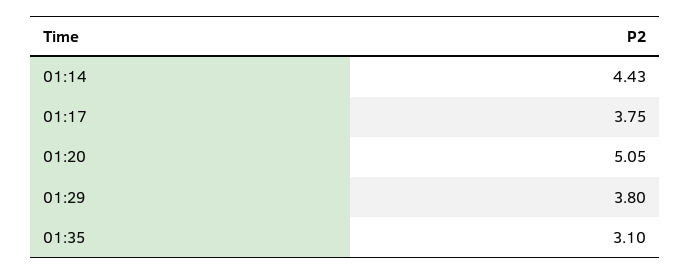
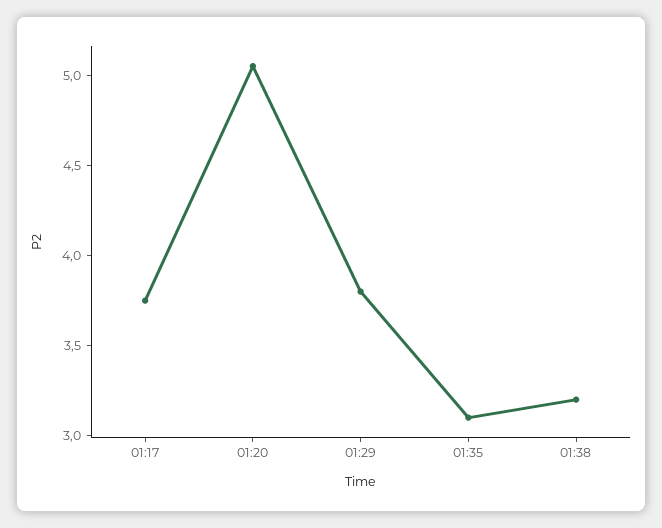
01:14: 4.43 -> none
01:38: none -> 3.2

